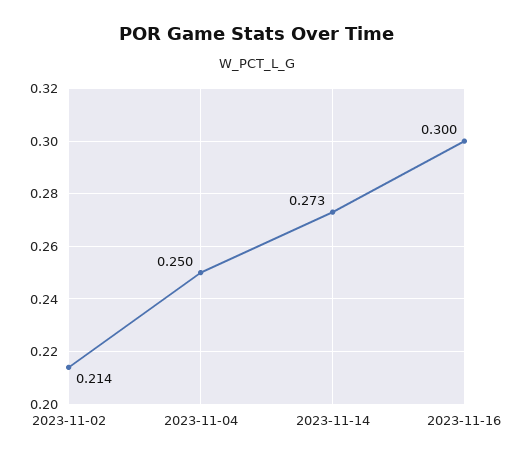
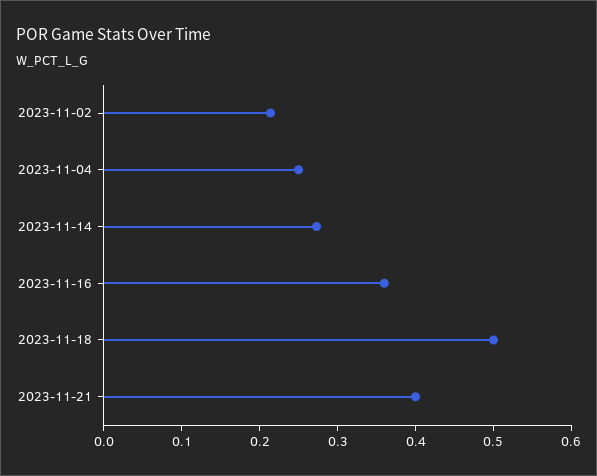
2023-11-16: 0.3 -> 0.36
2023-11-18: none -> 0.5
2023-11-21: none -> 0.4

